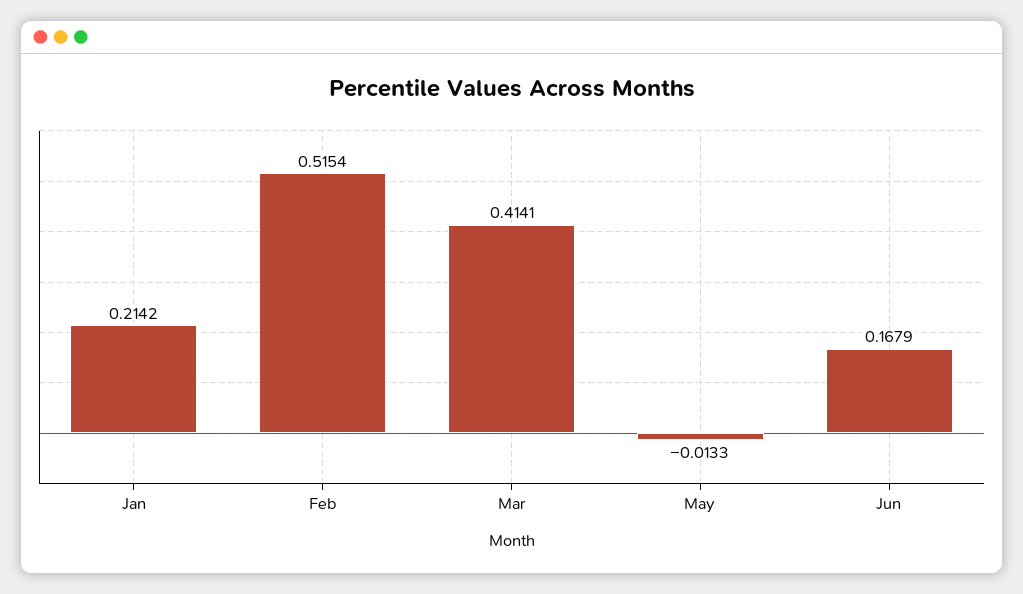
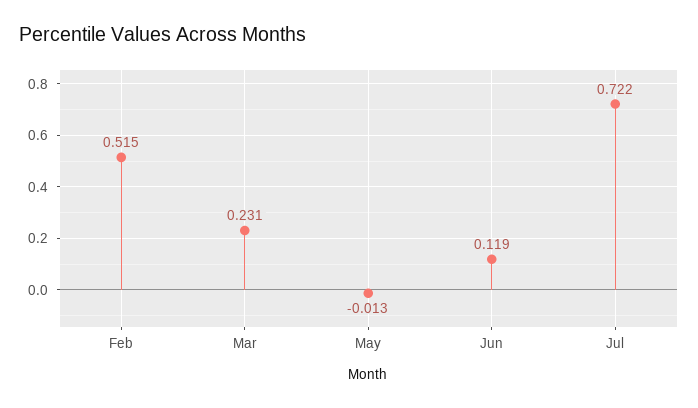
Jan: 0.2142 -> none
Mar: 0.4141 -> 0.231
Jun: 0.1679 -> 0.119
Jul: none -> 0.722

